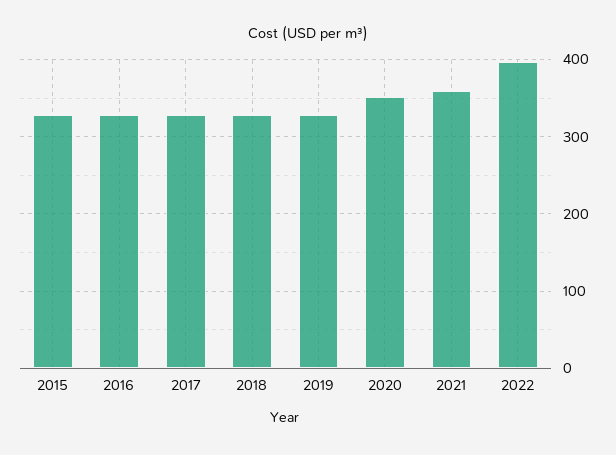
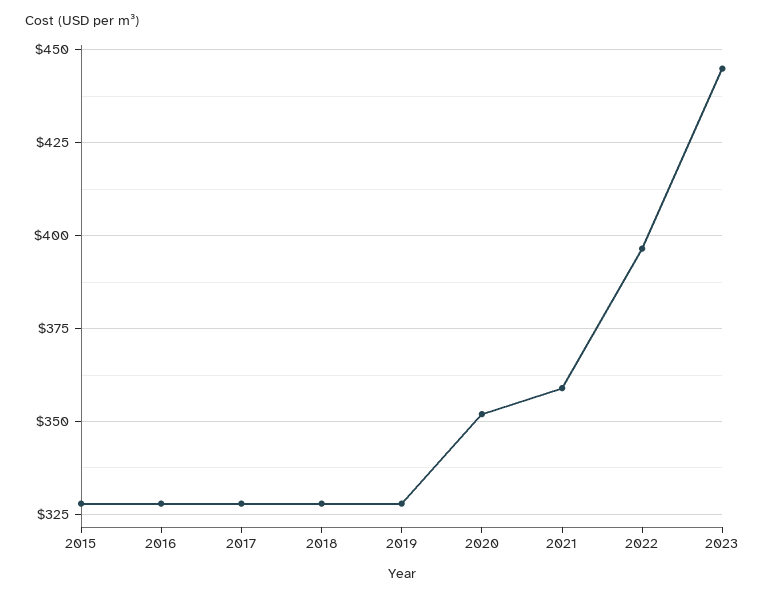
2023: none -> 445

